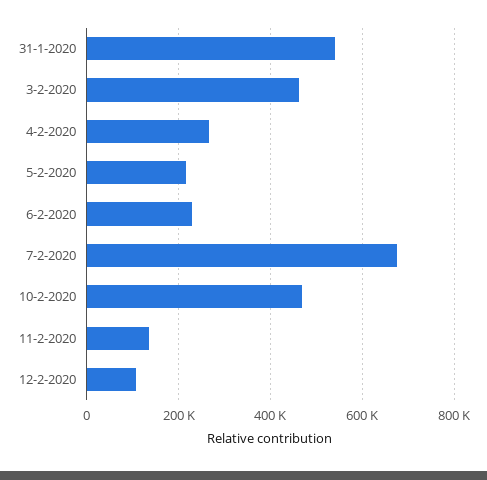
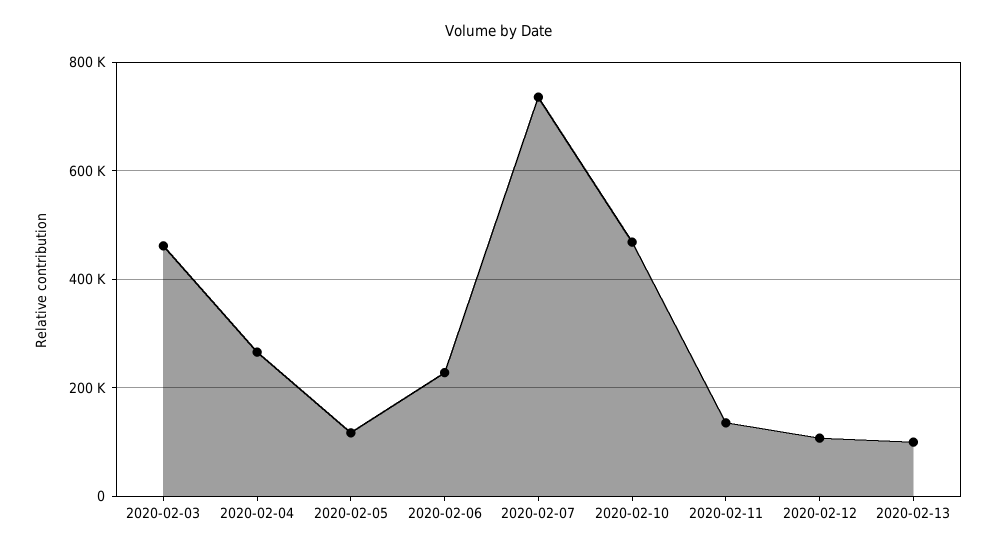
31-1-2020: 540000 -> none
5-2-2020: 220000 -> 120000
7-2-2020: 680000 -> 740000
2020-02-13: none -> 100000

